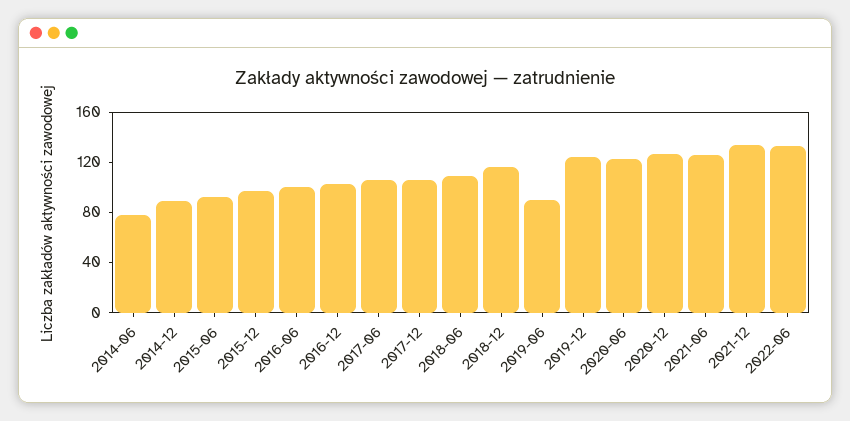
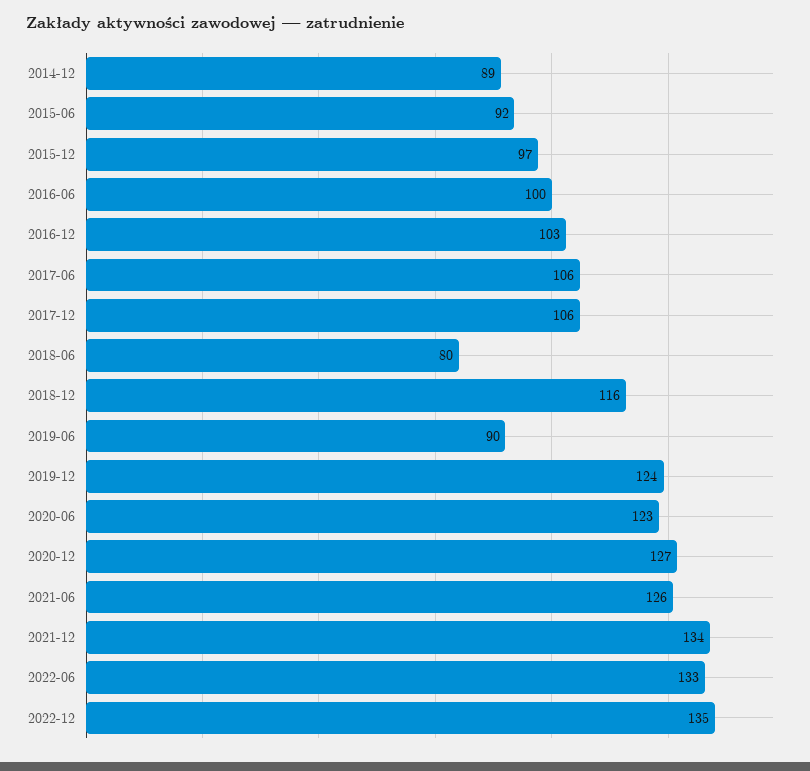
2014-06: 80 -> none
2018-06: 110 -> 80
2022-12: none -> 135

